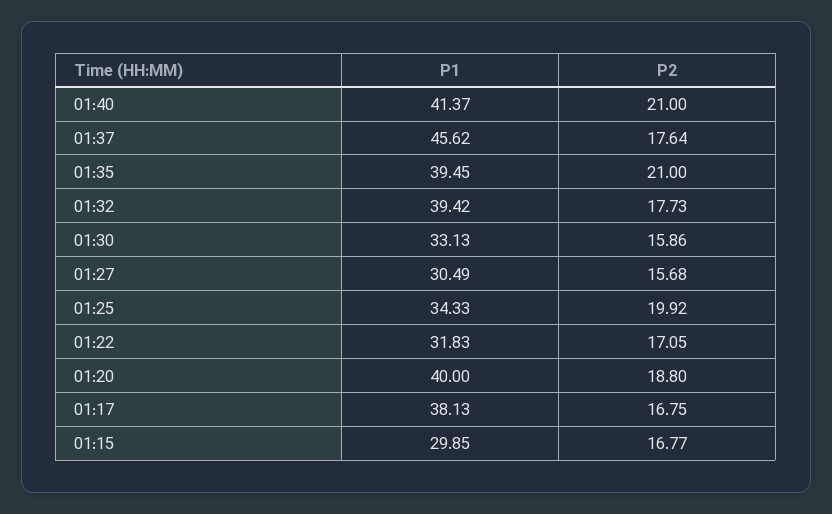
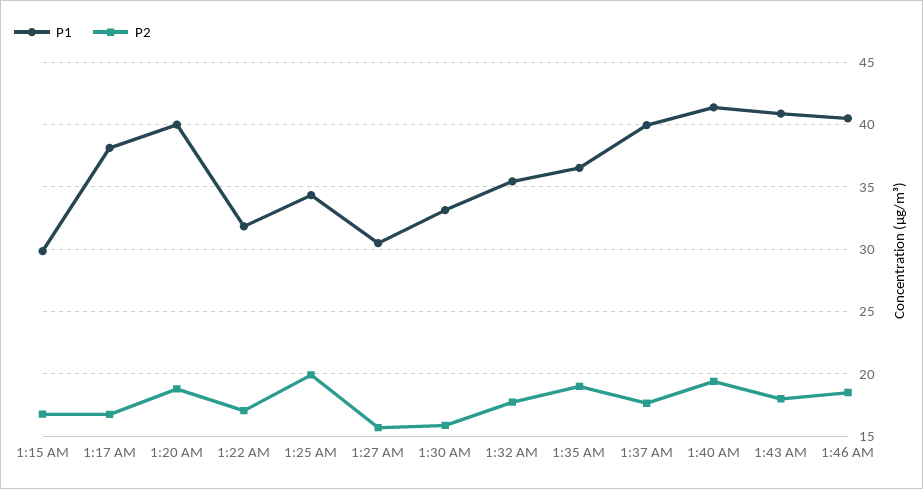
P2, 01:40: 21 -> 19.5
P1, 01:37: 45.62 -> 40
P1, 01:35: 39.45 -> 36.5
P2, 01:35: 21 -> 19
P1, 01:32: 39.42 -> 35.5
P1, 1:43 AM: none -> 41
P2, 1:43 AM: none -> 18
P1, 1:46 AM: none -> 40.5
P2, 1:46 AM: none -> 18.5

